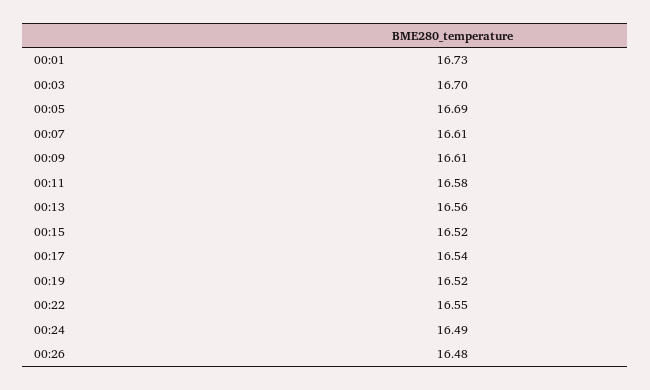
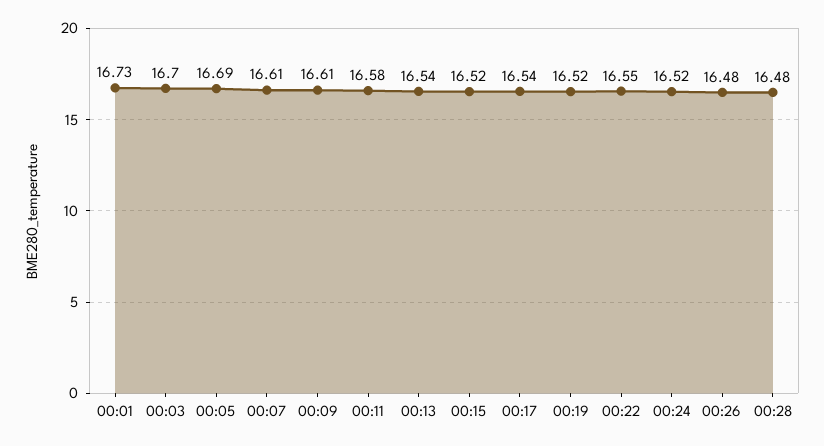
00:13: 16.56 -> 16.54
00:24: 16.49 -> 16.52
00:28: none -> 16.48

